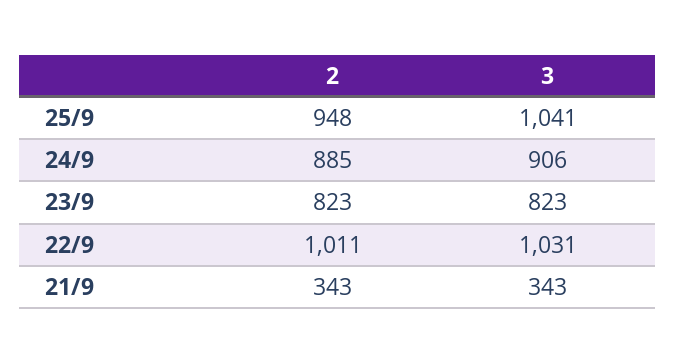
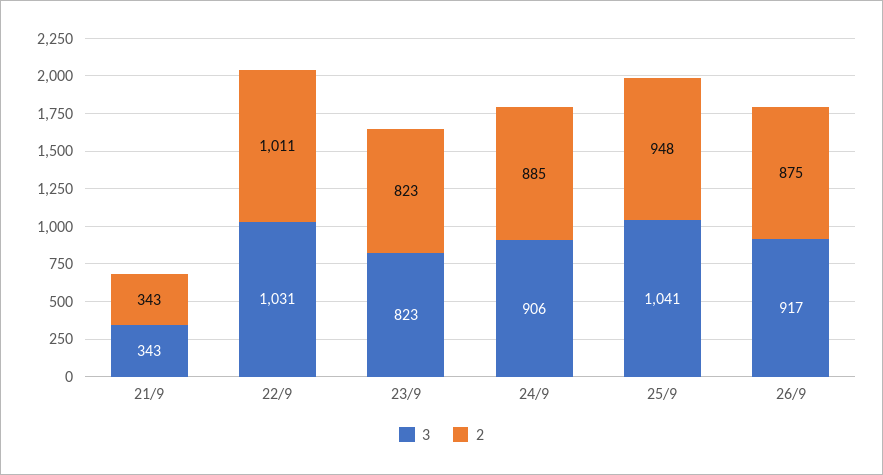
3, 26/9: none -> 917
2, 26/9: none -> 875

